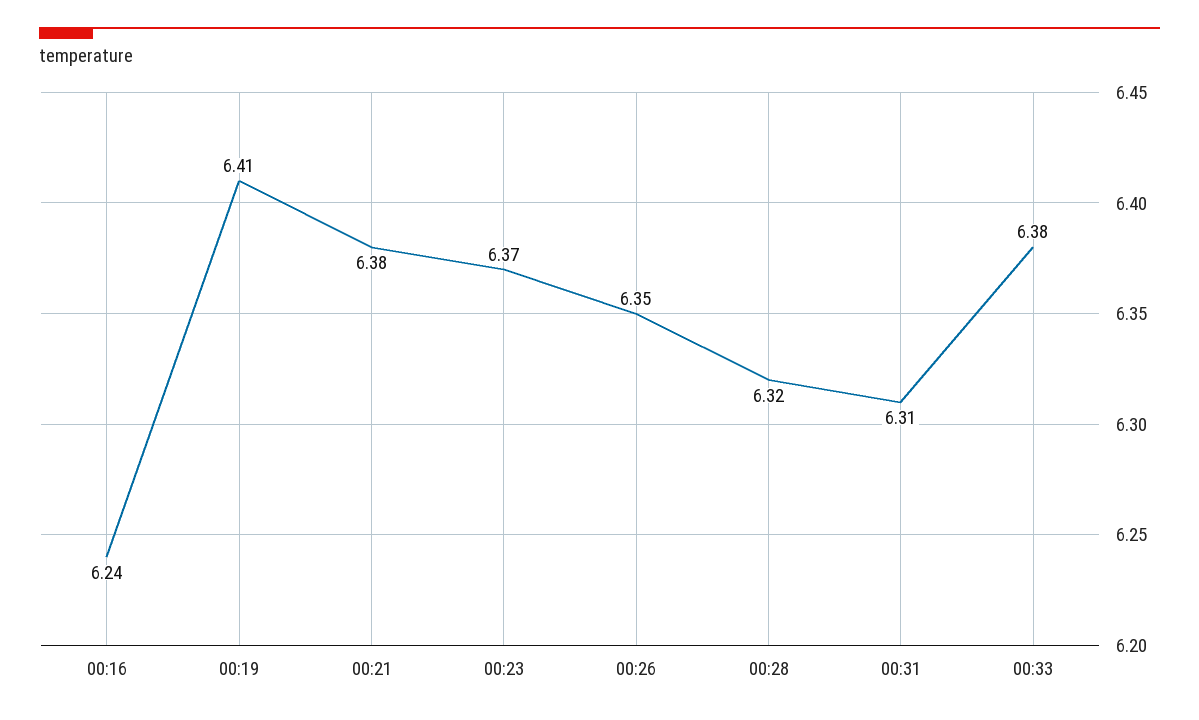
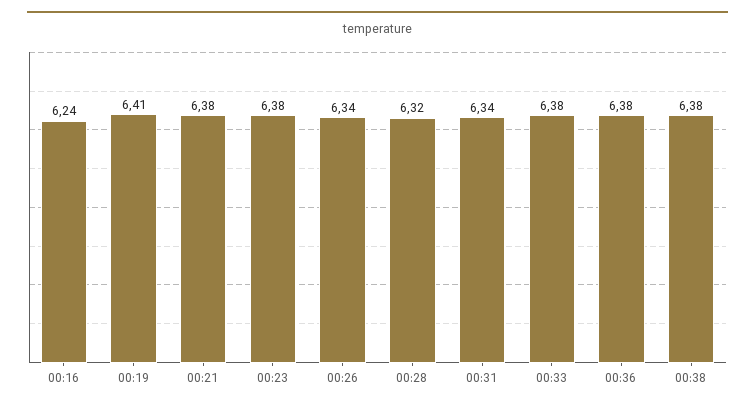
00:23: 6.37 -> 6.38
00:26: 6.35 -> 6.34
00:31: 6.31 -> 6.34
00:36: none -> 6.38
00:38: none -> 6.38

